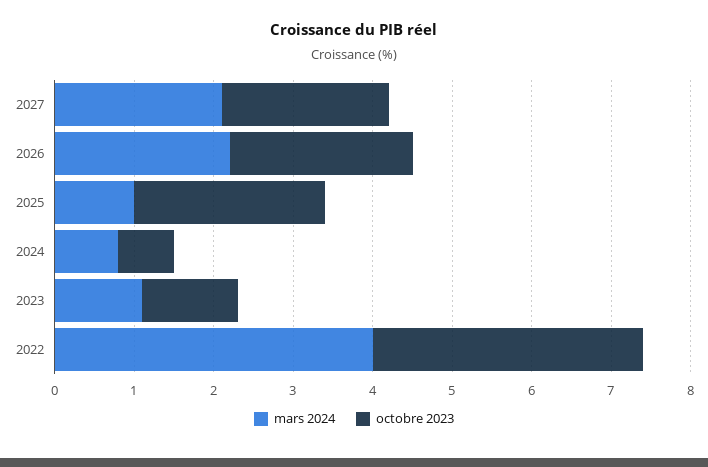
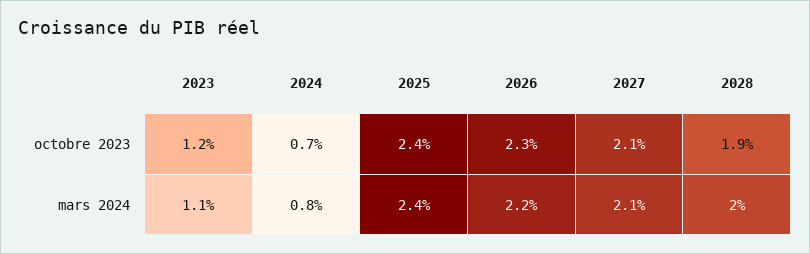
mars 2024, 2025: 1 -> 2.4
mars 2024, 2022: 4 -> none
octobre 2023, 2022: 3.5 -> none
octobre 2023, 2028: none -> 1.9
mars 2024, 2028: none -> 2

